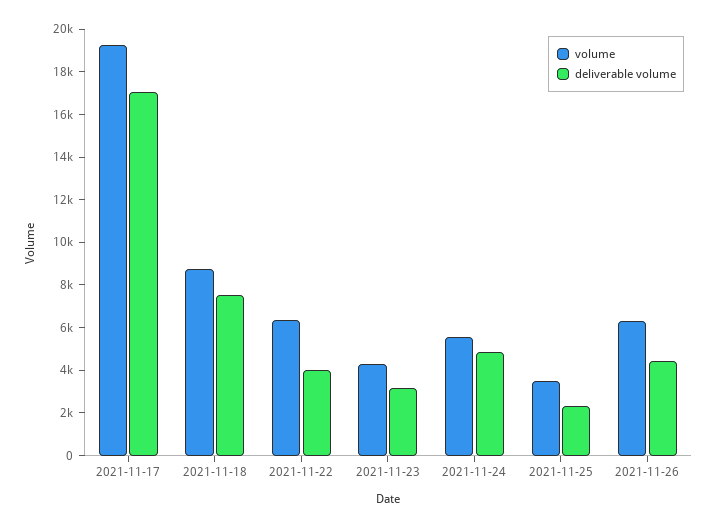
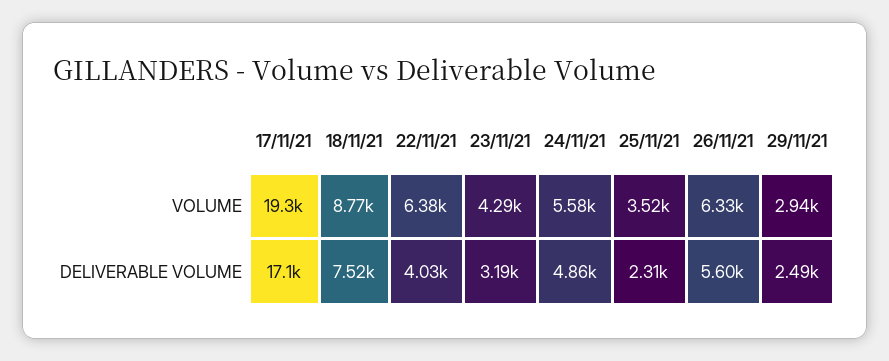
deliverable volume, 2021-11-26: 4500 -> 5600
volume, 29/11/21: none -> 2940
deliverable volume, 29/11/21: none -> 2490

